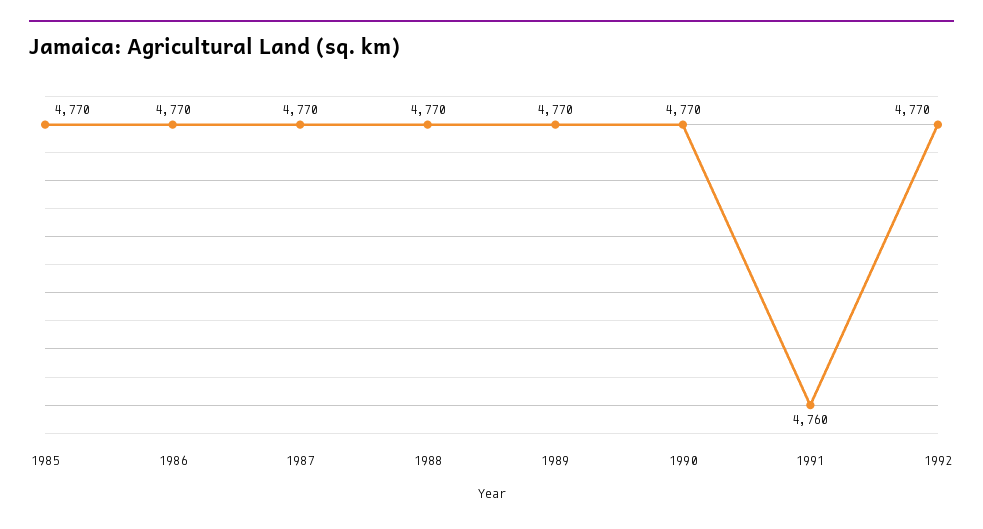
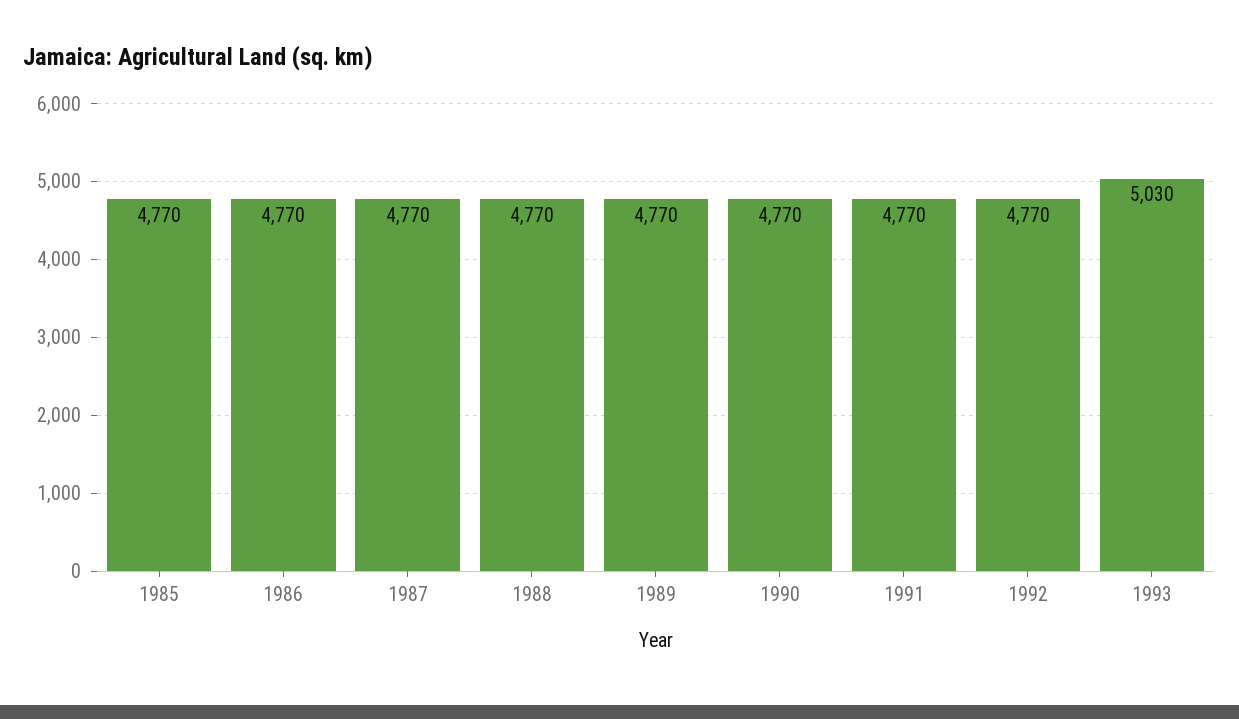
1991: 4760 -> 4770
1993: none -> 5030

